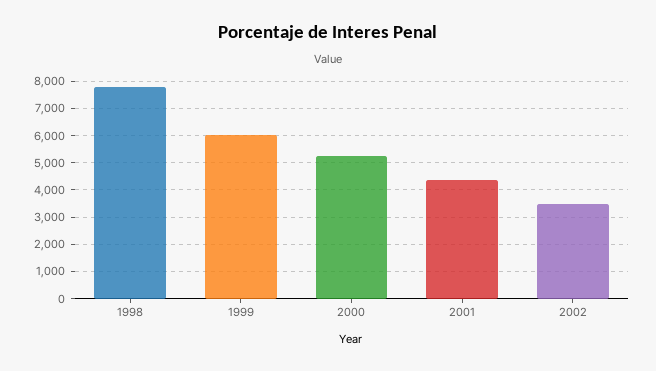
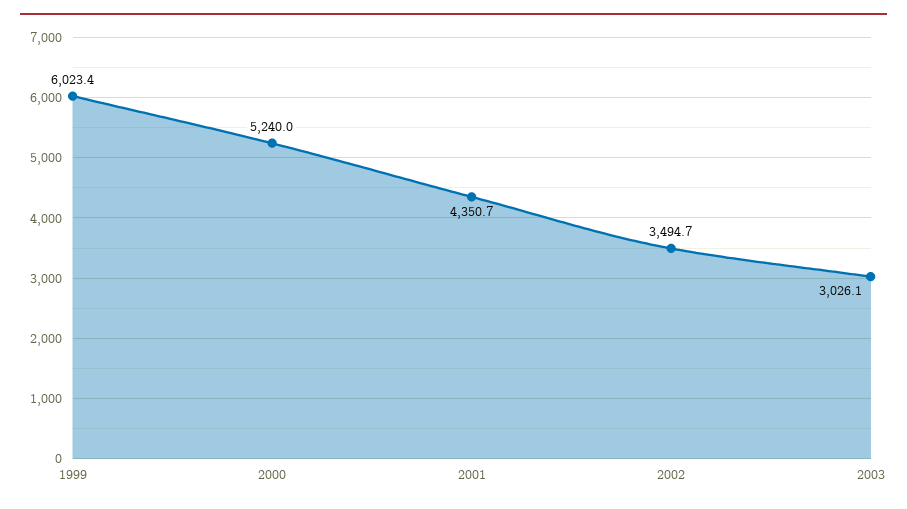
1998: 7750 -> none
2003: none -> 3026.1

